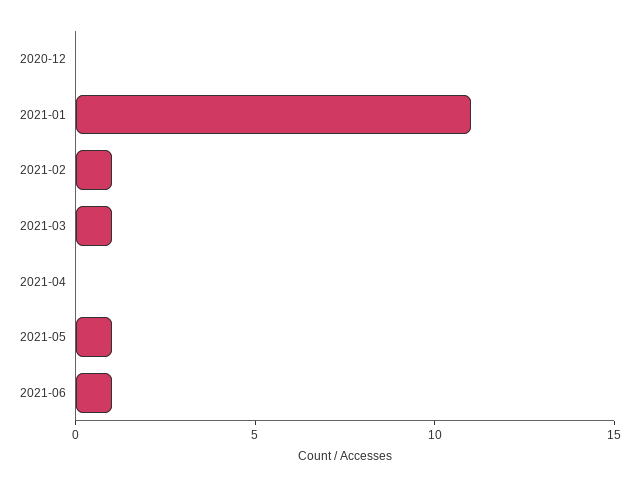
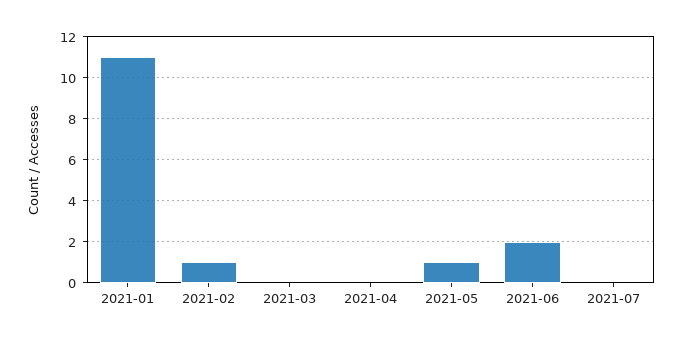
2020-12: 0 -> none
2021-03: 1 -> 0
2021-06: 1 -> 2
2021-07: none -> 0

